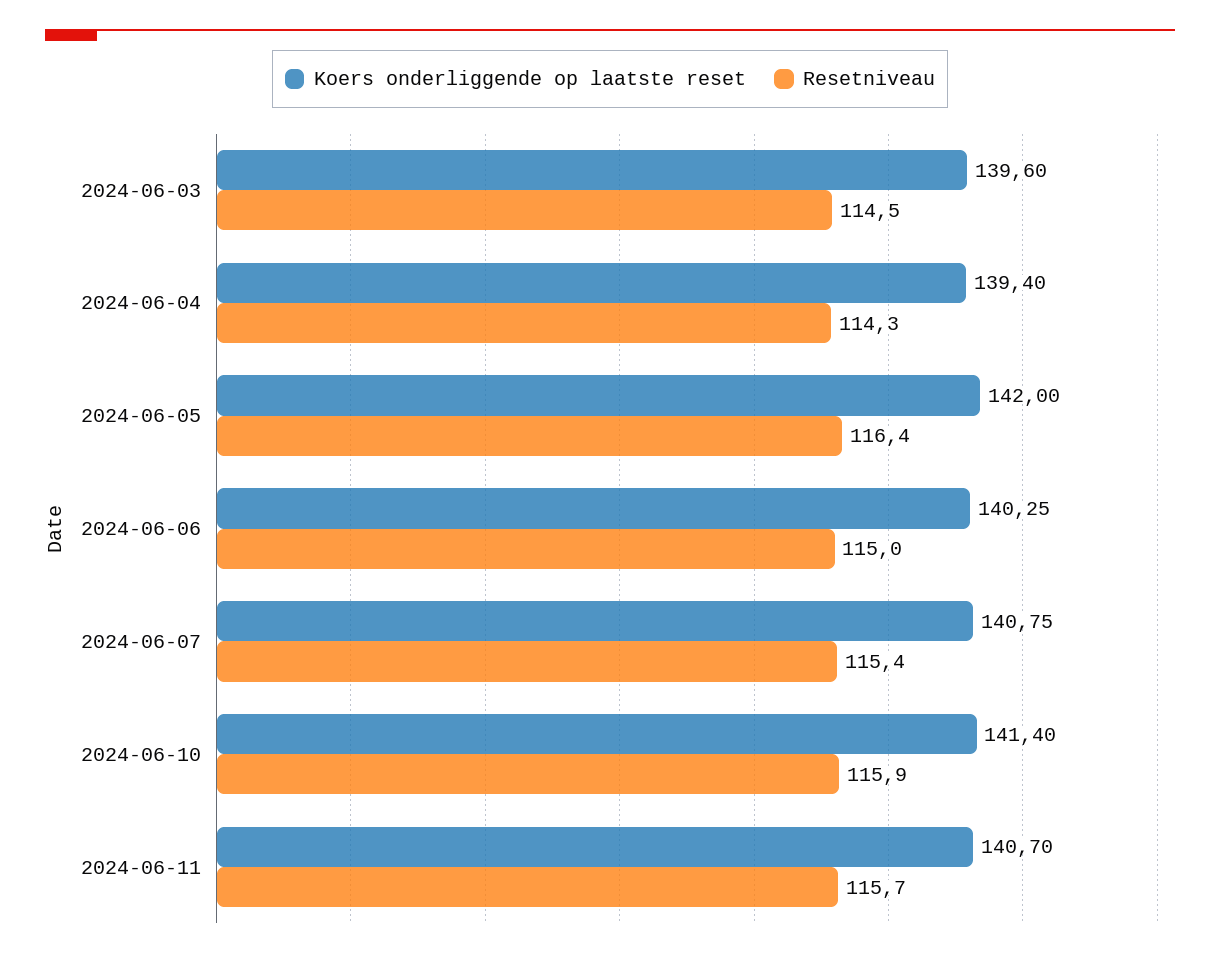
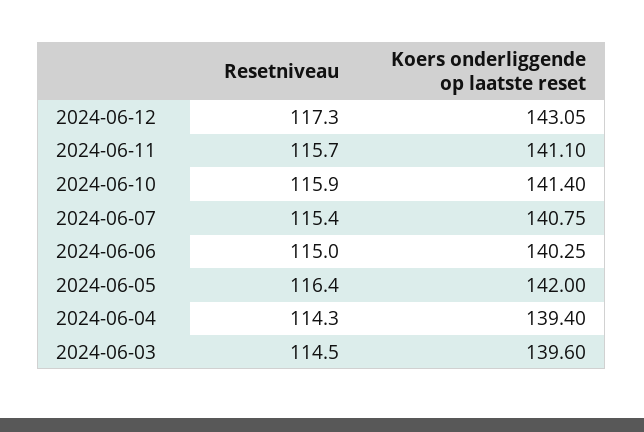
Koers onderliggende op laatste reset, 2024-06-11: 140.7 -> 141.1
Resetniveau, 2024-06-12: none -> 117.3
Koers onderliggende op laatste reset, 2024-06-12: none -> 143.05

